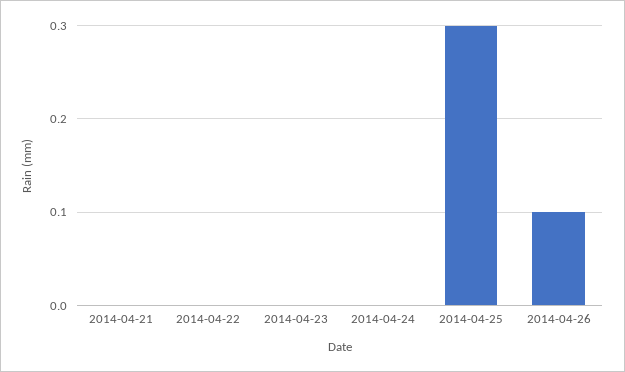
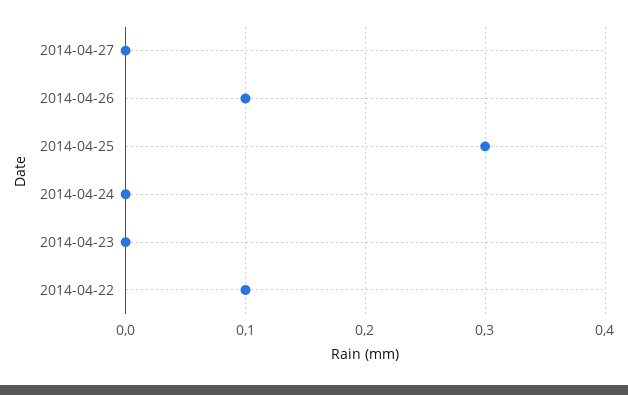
2014-04-21: 0 -> none
2014-04-22: 0 -> 0.1
2014-04-27: none -> 0

